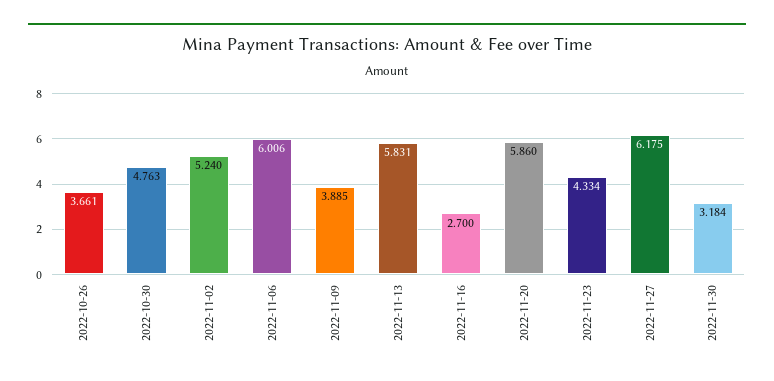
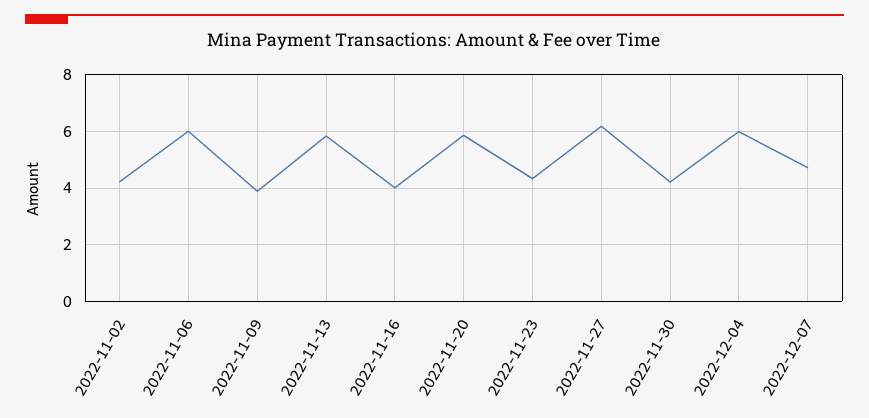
2022-10-26: 3.661 -> none
2022-10-30: 4.763 -> none
2022-11-02: 5.24 -> 4.25
2022-11-16: 2.7 -> 4
2022-11-30: 3.184 -> 4.25
2022-12-04: none -> 6
2022-12-07: none -> 4.75

